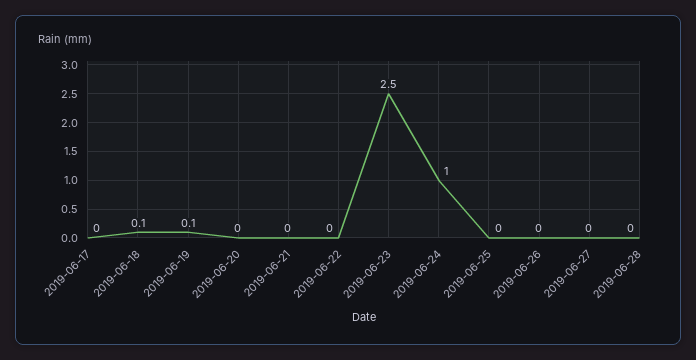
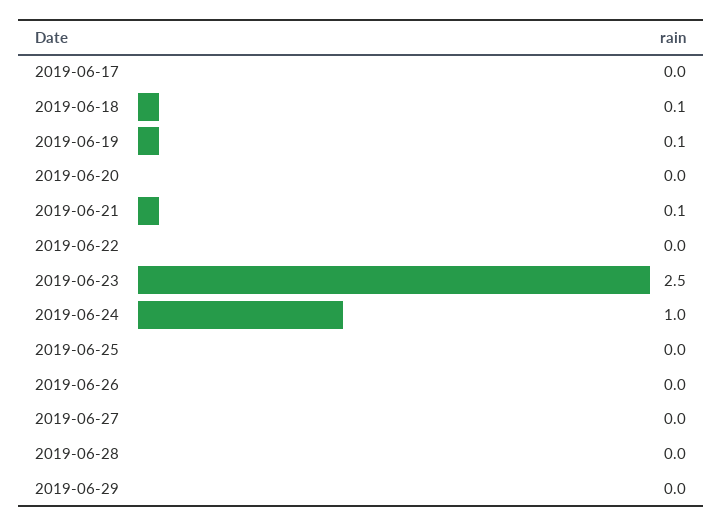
2019-06-21: 0 -> 0.1
2019-06-29: none -> 0

